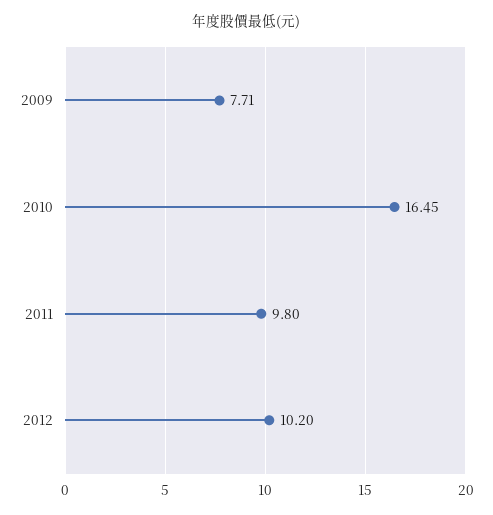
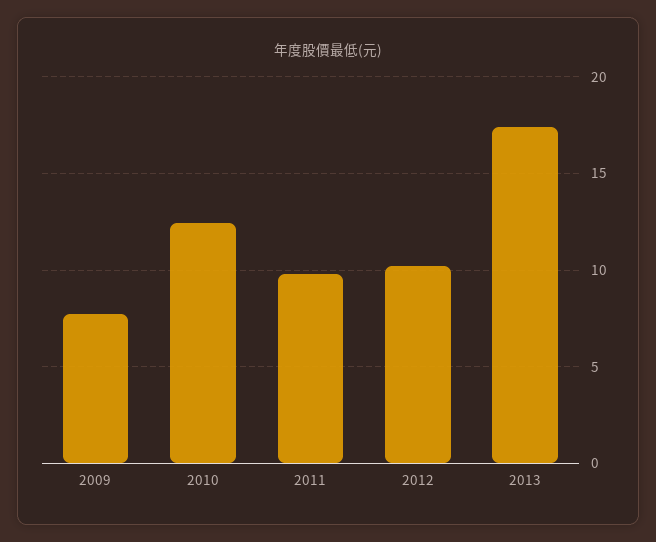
2010: 16.45 -> 12.5
2013: none -> 17.5

